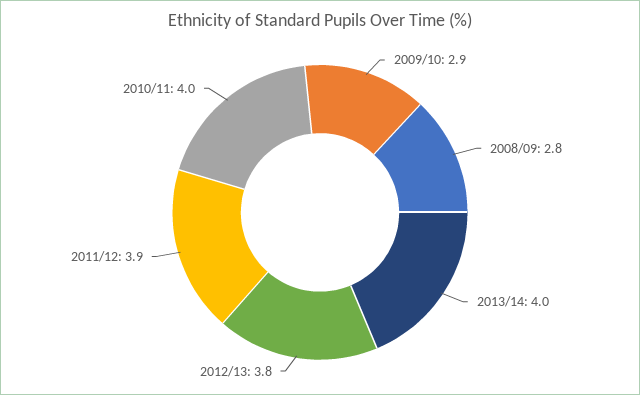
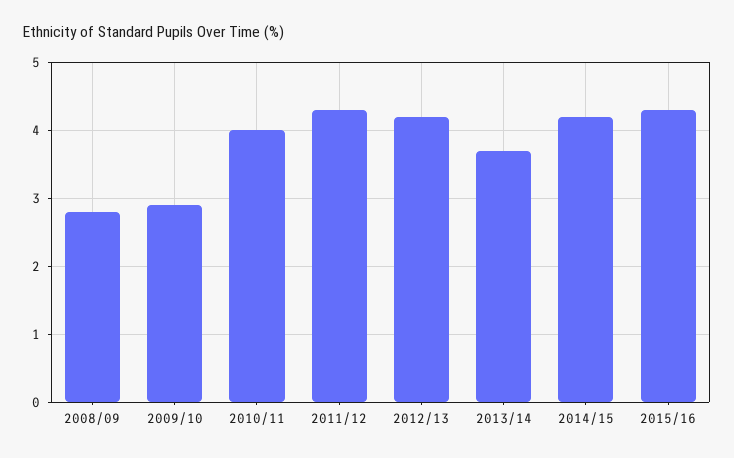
2013/14: 4 -> 3.7
2012/13: 3.8 -> 4.2
2011/12: 3.9 -> 4.3
2014/15: none -> 4.2
2015/16: none -> 4.3

